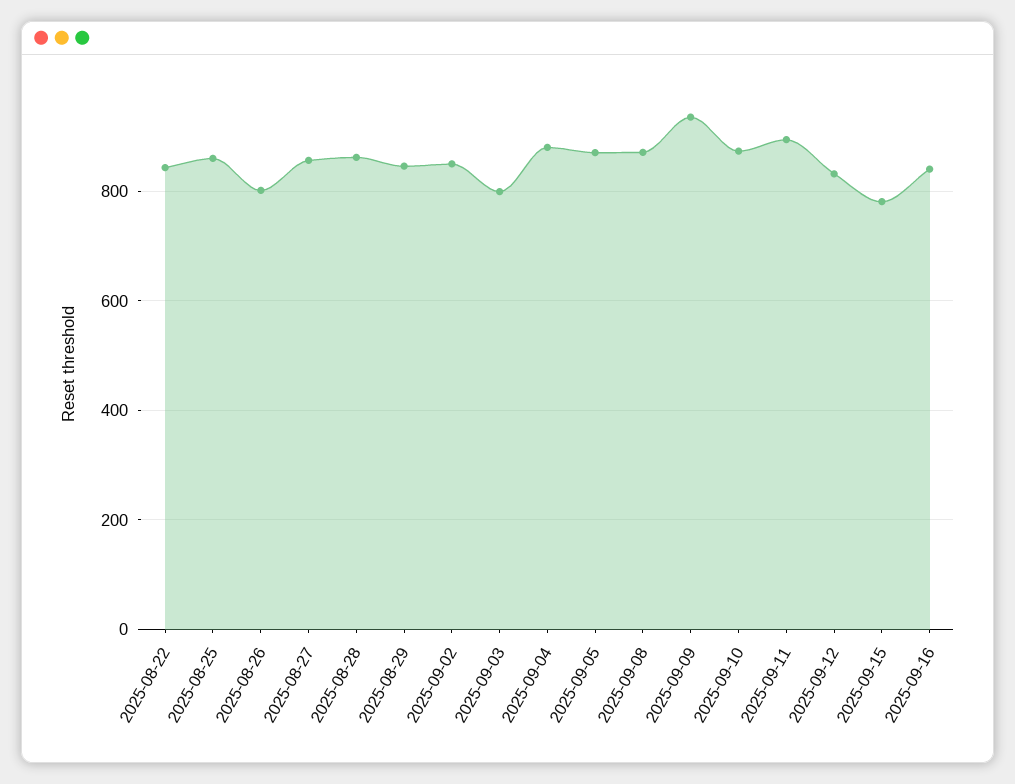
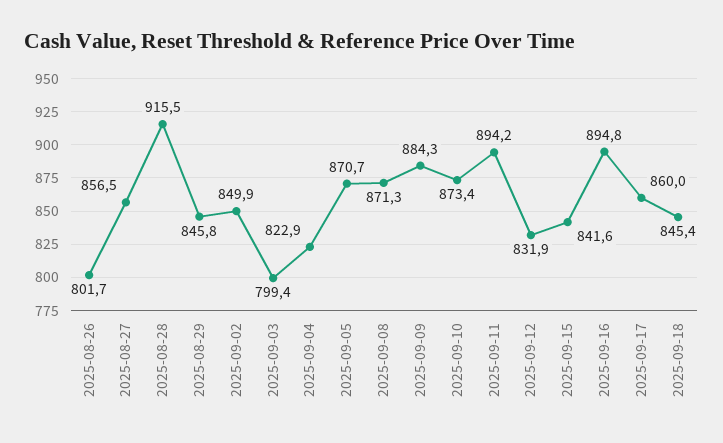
2025-08-22: 840 -> none
2025-08-25: 860 -> none
2025-08-28: 860 -> 915.5
2025-09-04: 880 -> 822.9
2025-09-09: 940 -> 884.3
2025-09-15: 780 -> 841.6
2025-09-16: 840 -> 894.8
2025-09-17: none -> 860
2025-09-18: none -> 845.4

